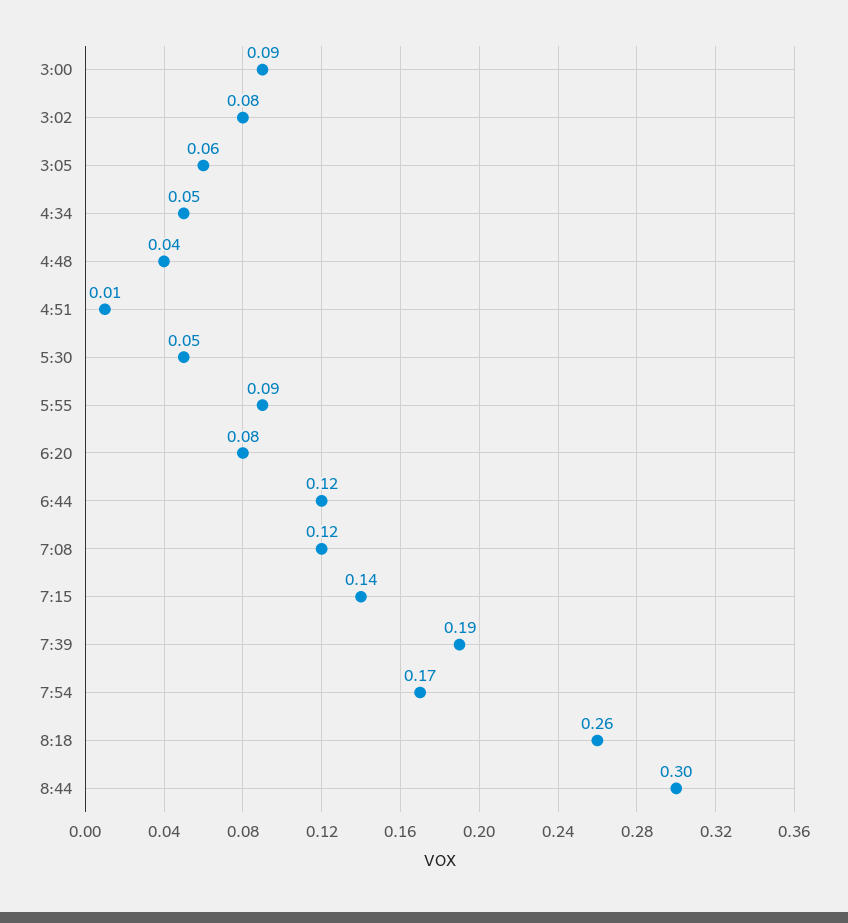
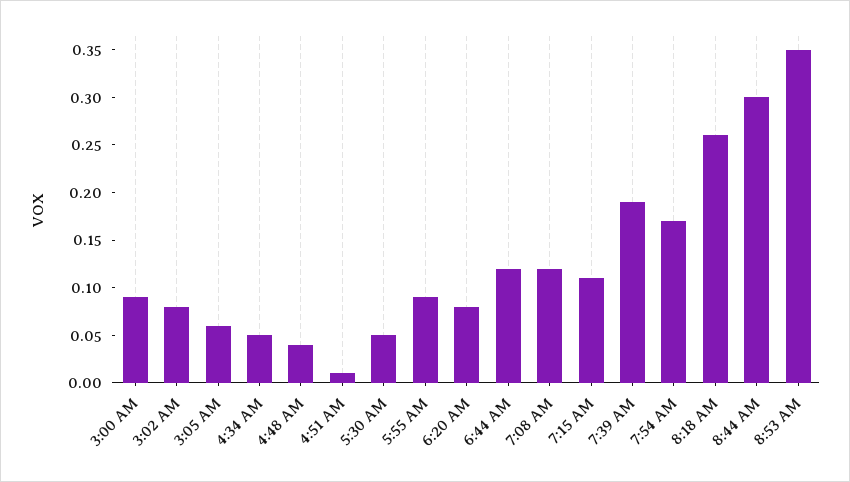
7:15: 0.14 -> 0.11
8:53 AM: none -> 0.35

